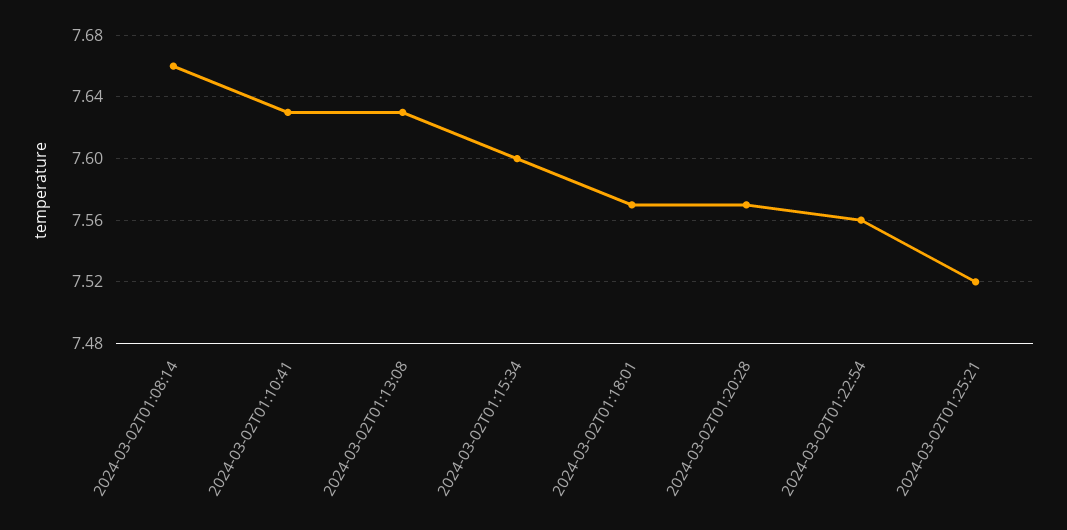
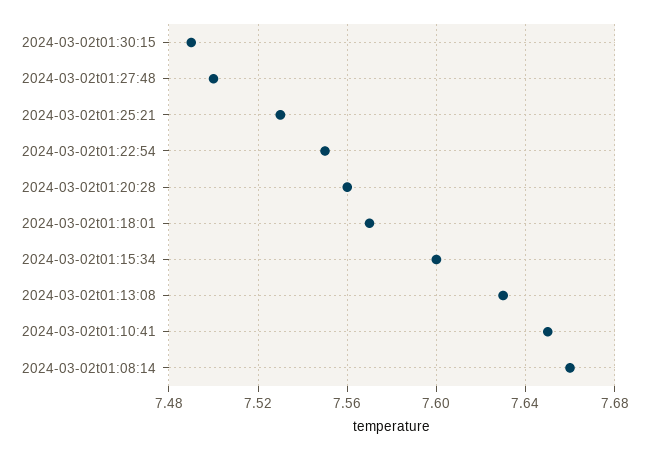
2024-03-02T01:10:41: 7.63 -> 7.65
2024-03-02T01:20:28: 7.57 -> 7.56
2024-03-02T01:22:54: 7.56 -> 7.55
2024-03-02T01:25:21: 7.52 -> 7.53
2024-03-02t01:30:15: none -> 7.49
2024-03-02t01:27:48: none -> 7.5

